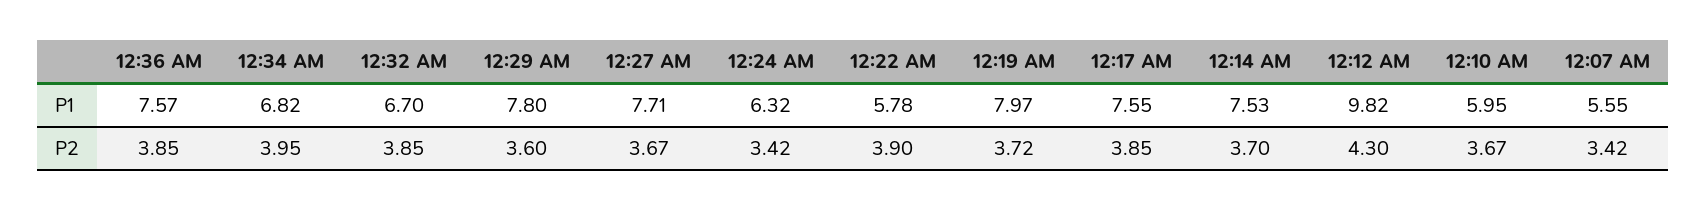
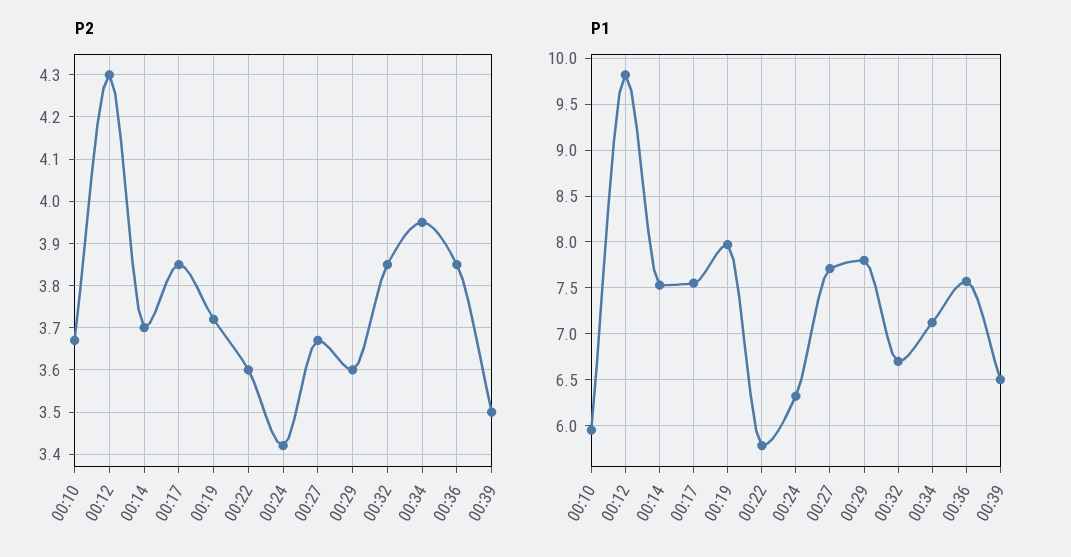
P1, 12:34 AM: 6.82 -> 7.1
P1, 12:07 AM: 5.55 -> none
P2, 12:22 AM: 3.9 -> 3.6
P2, 12:07 AM: 3.42 -> none
P2, 00:39: none -> 3.5
P1, 00:39: none -> 6.5

